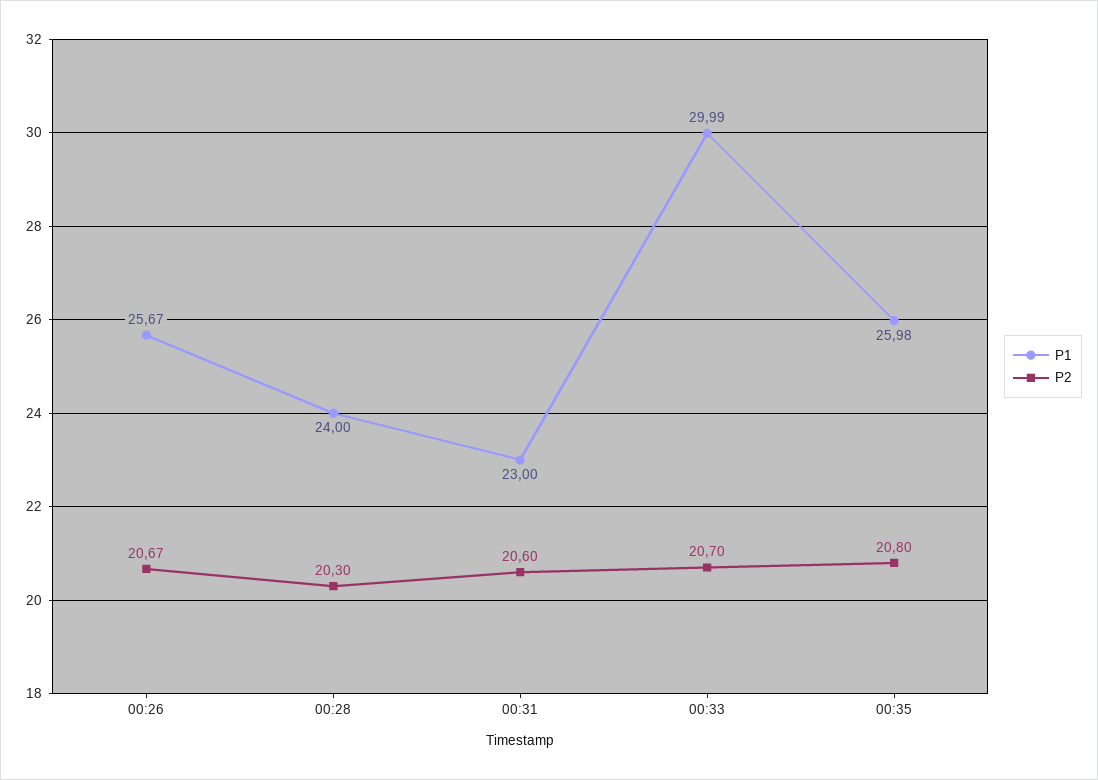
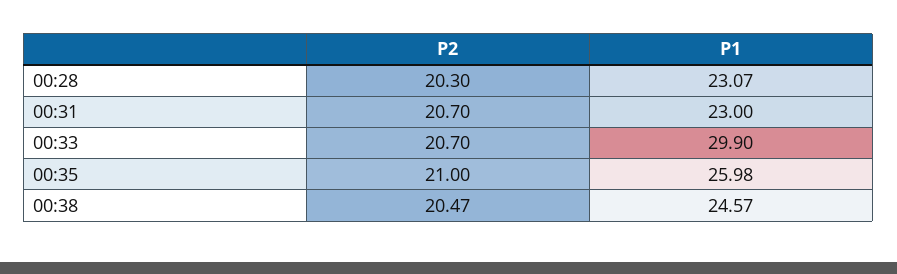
P1, 00:26: 25.67 -> none
P2, 00:26: 20.67 -> none
P1, 00:28: 24 -> 23.07
P2, 00:31: 20.6 -> 20.7
P1, 00:33: 29.99 -> 29.9
P2, 00:35: 20.8 -> 21
P2, 00:38: none -> 20.47
P1, 00:38: none -> 24.57

